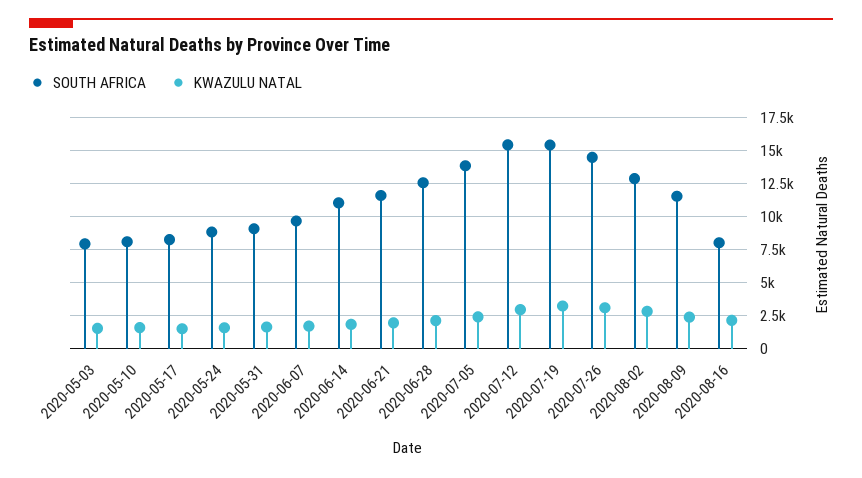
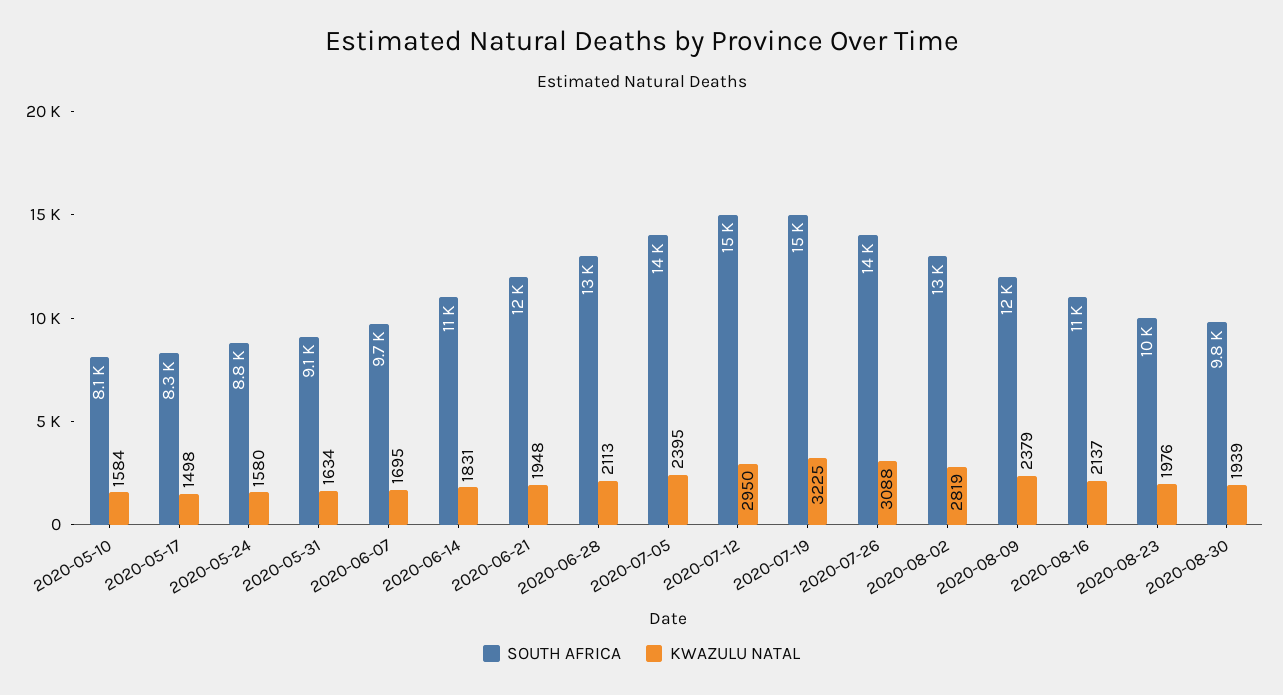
SOUTH AFRICA, 2020-05-03: 8000 -> none
KWAZULU NATAL, 2020-05-03: 1500 -> none
SOUTH AFRICA, 2020-08-16: 8000 -> 11000
SOUTH AFRICA, 2020-08-23: none -> 10000
KWAZULU NATAL, 2020-08-23: none -> 1976
SOUTH AFRICA, 2020-08-30: none -> 9800
KWAZULU NATAL, 2020-08-30: none -> 1939

